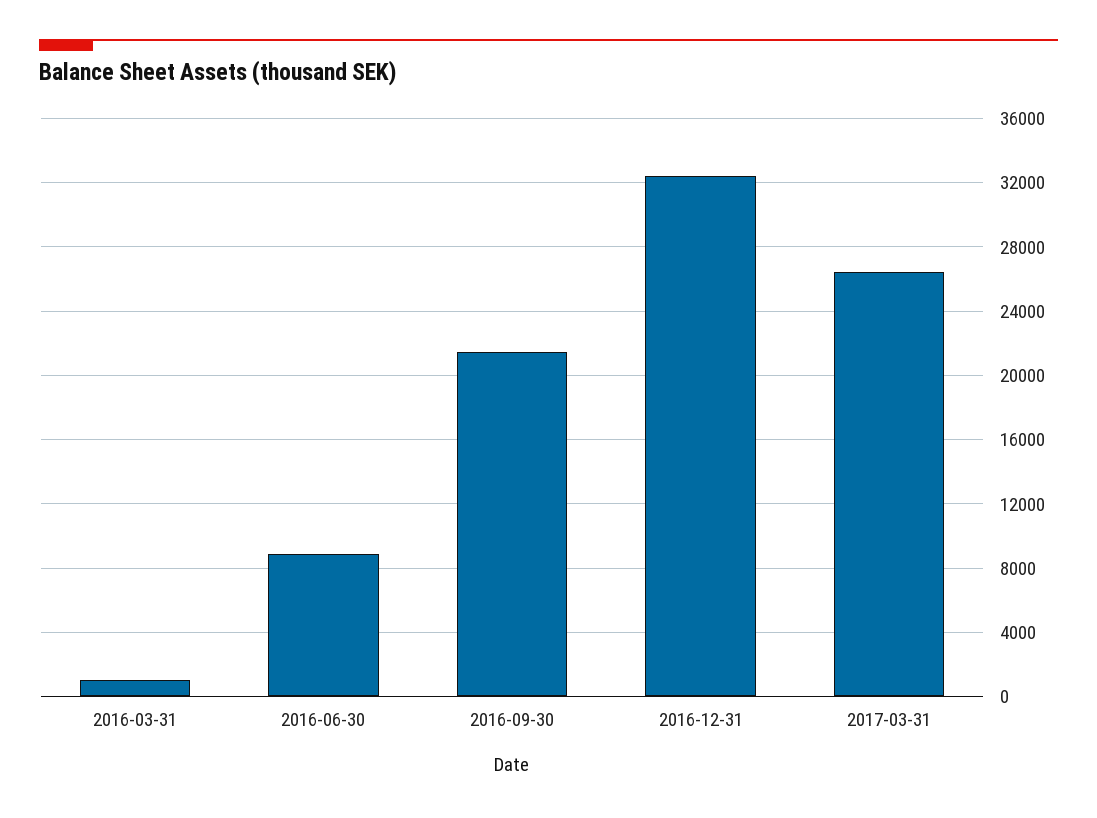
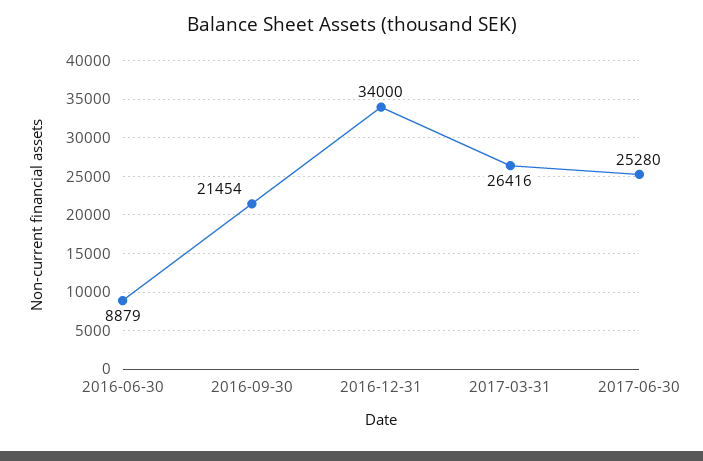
2016-03-31: 1000 -> none
2016-12-31: 32500 -> 34000
2017-06-30: none -> 25280

